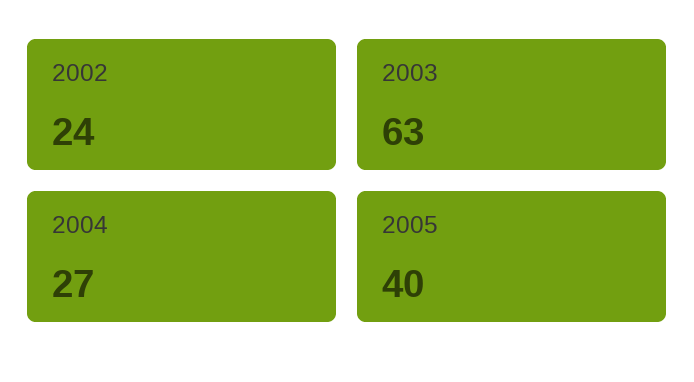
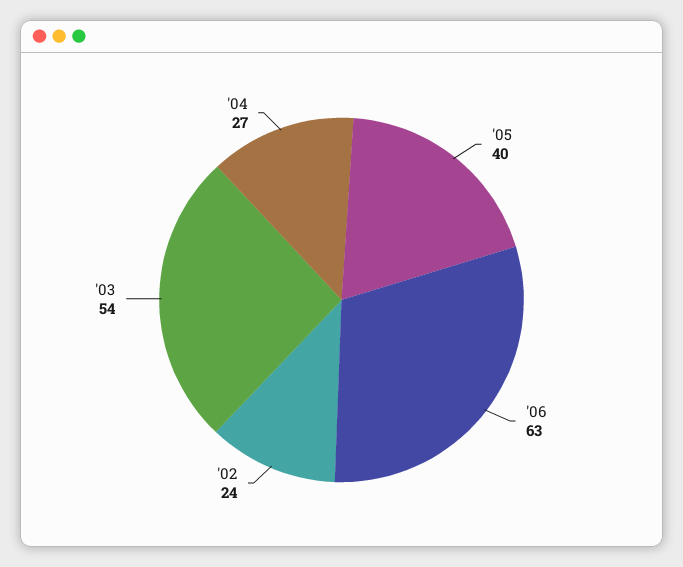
2003: 63 -> 54
'06: none -> 63

